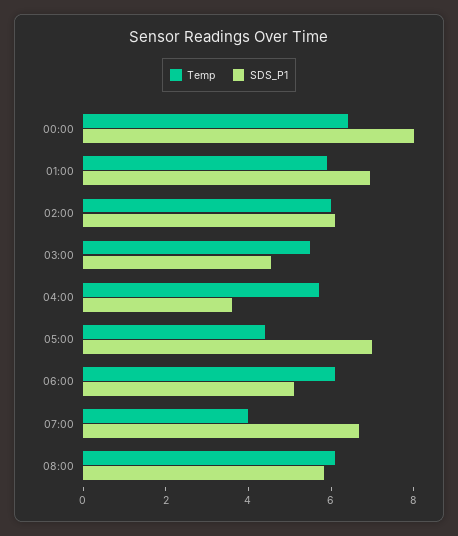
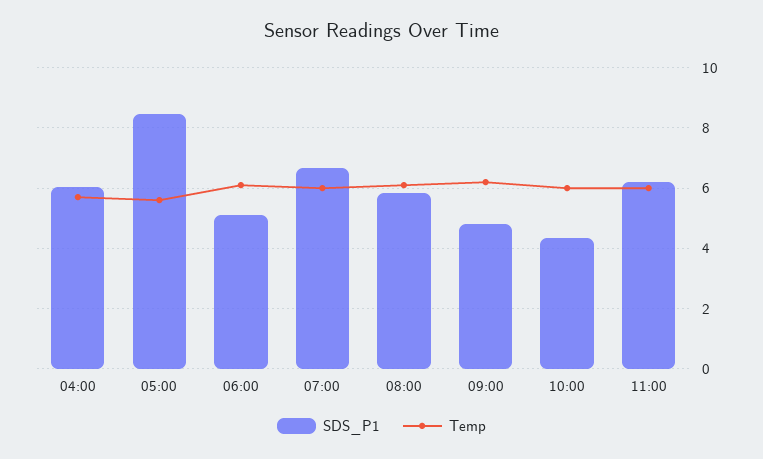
Temp, 00:00: 6.5 -> none
SDS_P1, 00:00: 8 -> none
Temp, 01:00: 6 -> none
SDS_P1, 01:00: 7 -> none
Temp, 02:00: 6 -> none
SDS_P1, 02:00: 6 -> none
Temp, 03:00: 5.5 -> none
SDS_P1, 03:00: 4.5 -> none
SDS_P1, 04:00: 3.5 -> 6
Temp, 05:00: 4.5 -> 5.6
SDS_P1, 05:00: 7 -> 8.4
Temp, 07:00: 4 -> 6
SDS_P1, 09:00: none -> 4.8
Temp, 09:00: none -> 6.2
SDS_P1, 10:00: none -> 4.4
Temp, 10:00: none -> 6
SDS_P1, 11:00: none -> 6.2
Temp, 11:00: none -> 6

